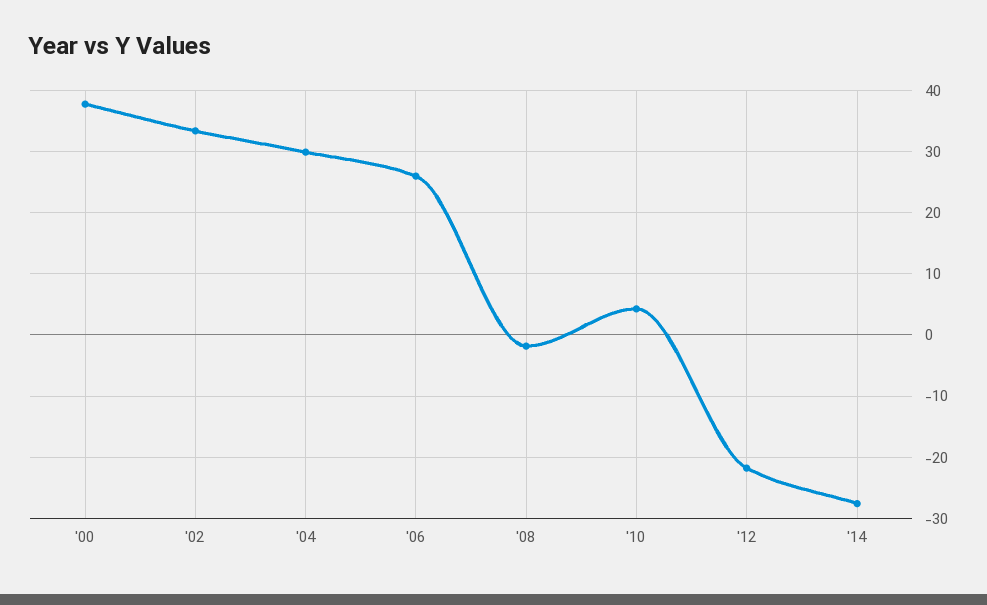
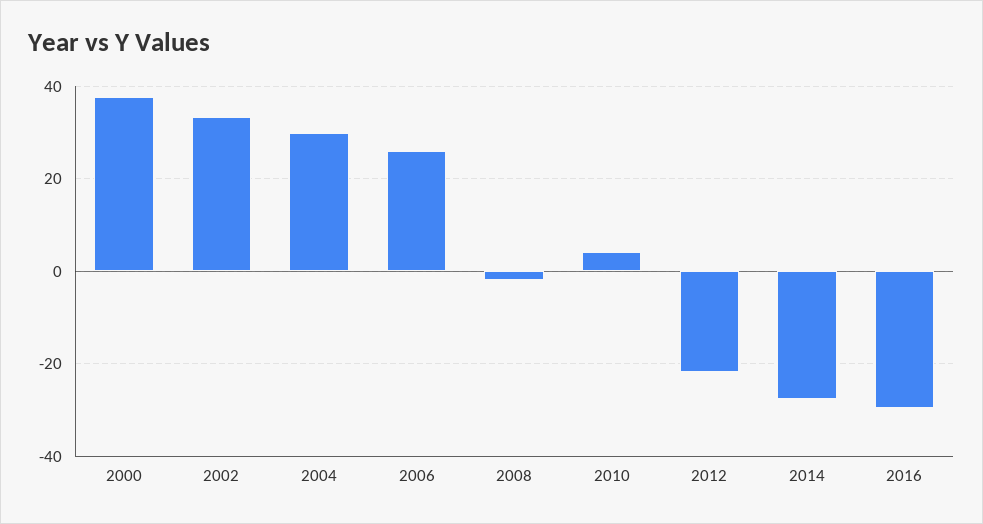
2016: none -> -30

